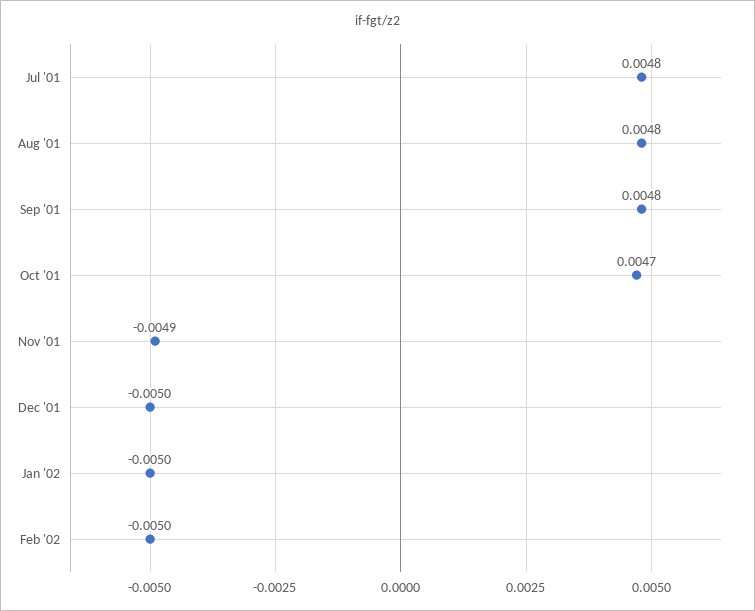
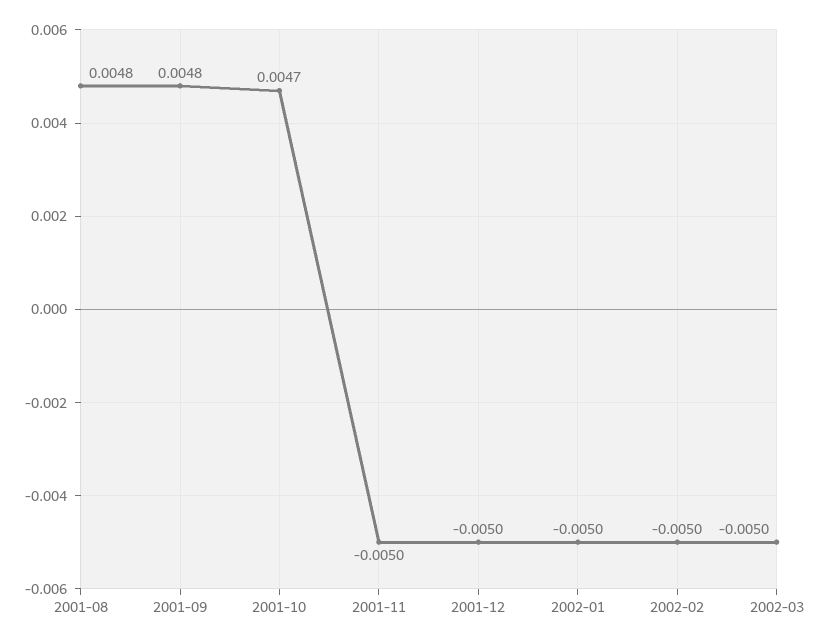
Jul '01: 0.0048 -> none
Nov '01: -0.0049 -> -0.005
2002-03: none -> -0.005

